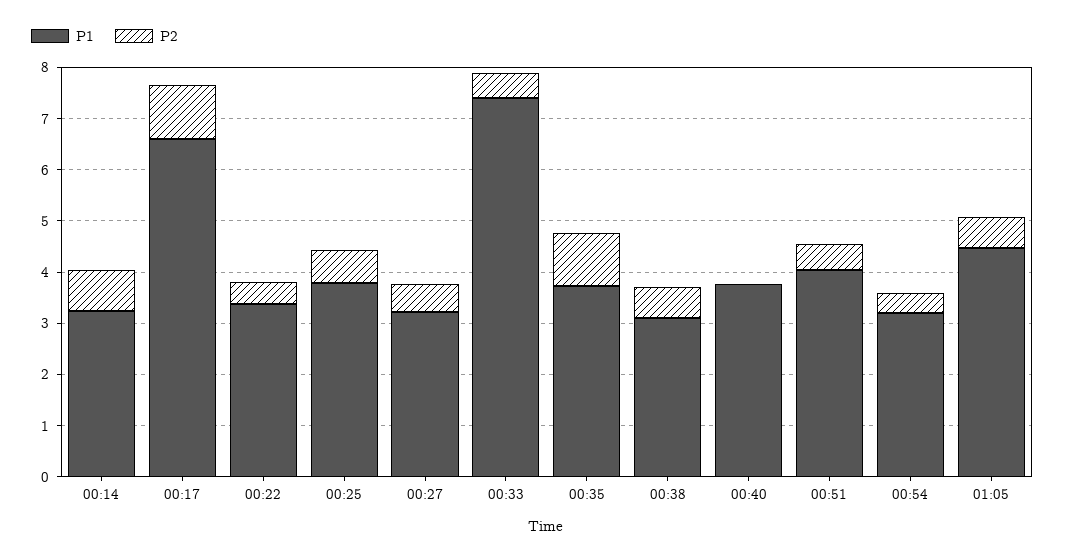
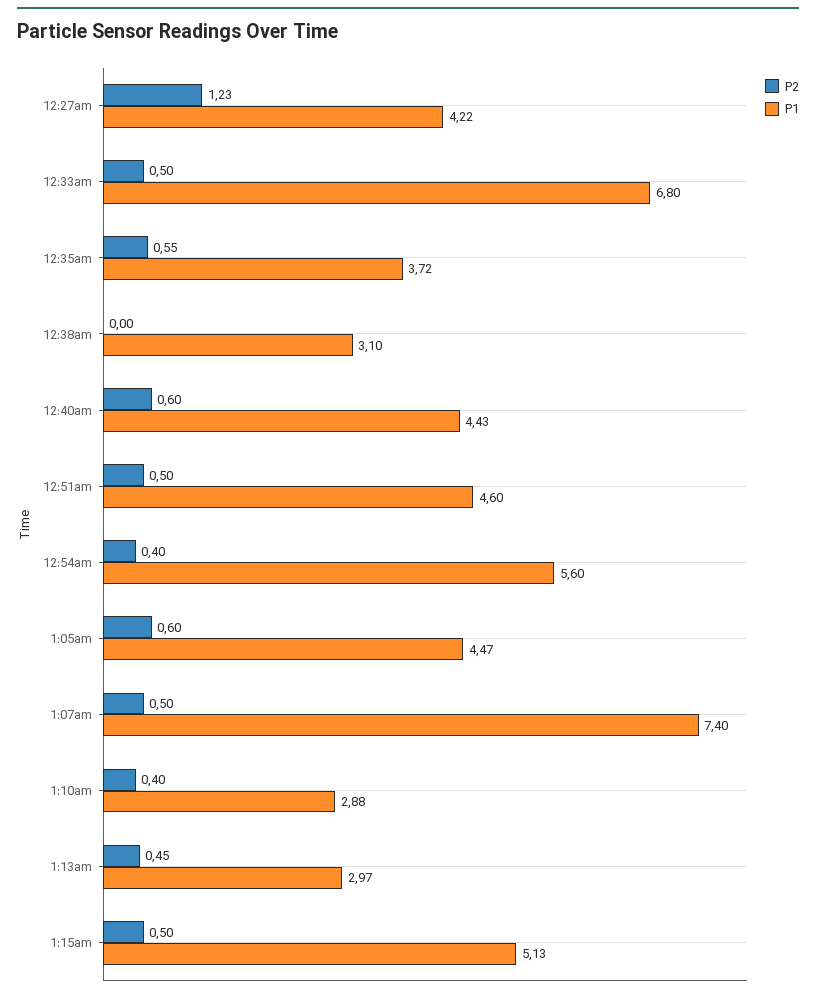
P1, 00:14: 3.2 -> none
P2, 00:14: 0.8 -> none
P1, 00:17: 6.6 -> none
P2, 00:17: 1 -> none
P1, 00:22: 3.4 -> none
P2, 00:22: 0.4 -> none
P1, 00:25: 3.8 -> none
P2, 00:25: 0.6 -> none
P1, 00:27: 3.2 -> 4.22
P2, 00:27: 0.6 -> 1.23
P1, 00:33: 7.4 -> 6.8
P2, 00:35: 1 -> 0.55
P2, 00:38: 0.6 -> 0
P1, 00:40: 3.8 -> 4.43
P2, 00:40: 0 -> 0.6
P1, 00:51: 4 -> 4.6
P1, 00:54: 3.2 -> 5.6
P2, 1:07am: none -> 0.5
P1, 1:07am: none -> 7.4
P2, 1:10am: none -> 0.4
P1, 1:10am: none -> 2.88
P2, 1:13am: none -> 0.45
P1, 1:13am: none -> 2.97
P2, 1:15am: none -> 0.5
P1, 1:15am: none -> 5.13

